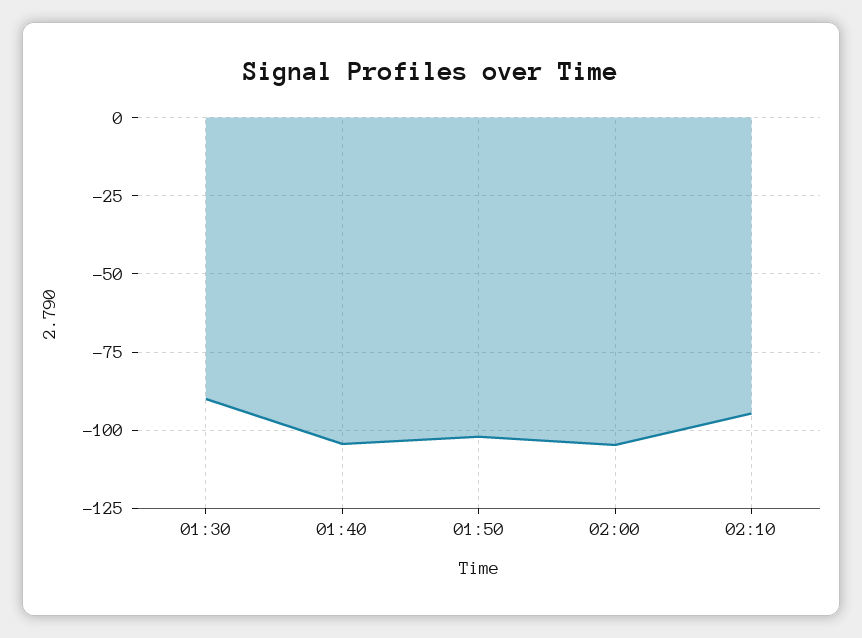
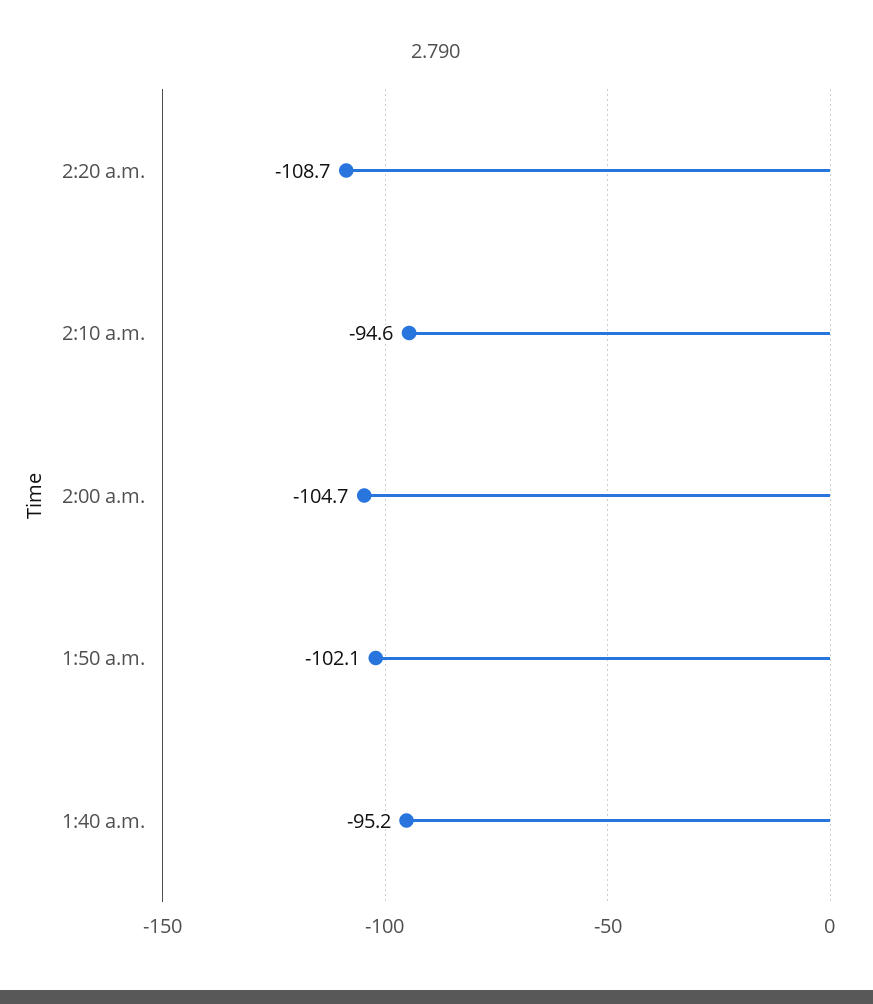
01:30: -90 -> none
01:40: -105 -> -95.2
2:20 a.m.: none -> -108.7

